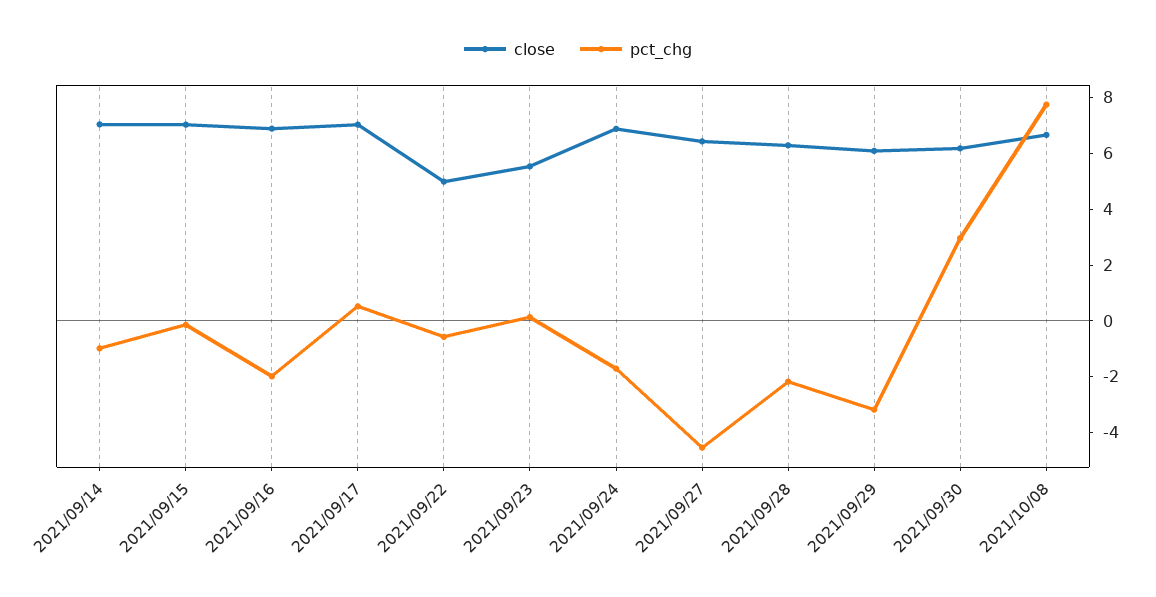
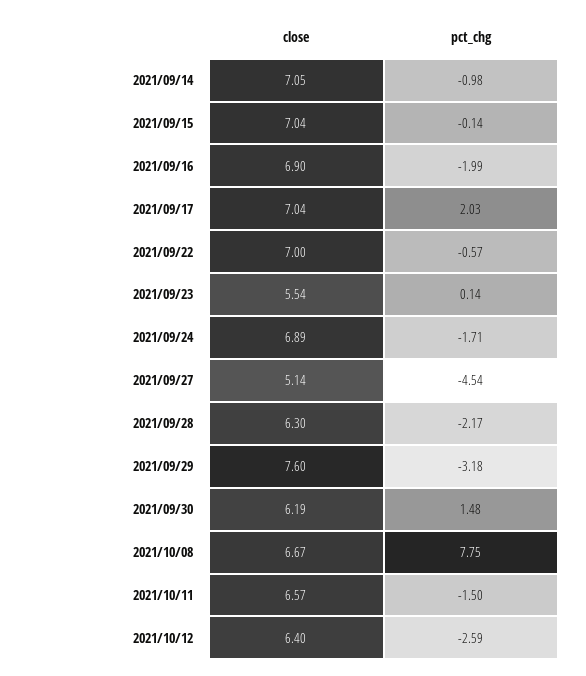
pct_chg, 2021/09/17: 0.5 -> 2.03
close, 2021/09/22: 5 -> 7
close, 2021/09/27: 6.5 -> 5.14
close, 2021/09/29: 6 -> 7.6
pct_chg, 2021/09/30: 3 -> 1.48
close, 2021/10/11: none -> 6.57
pct_chg, 2021/10/11: none -> -1.5
close, 2021/10/12: none -> 6.4
pct_chg, 2021/10/12: none -> -2.59

